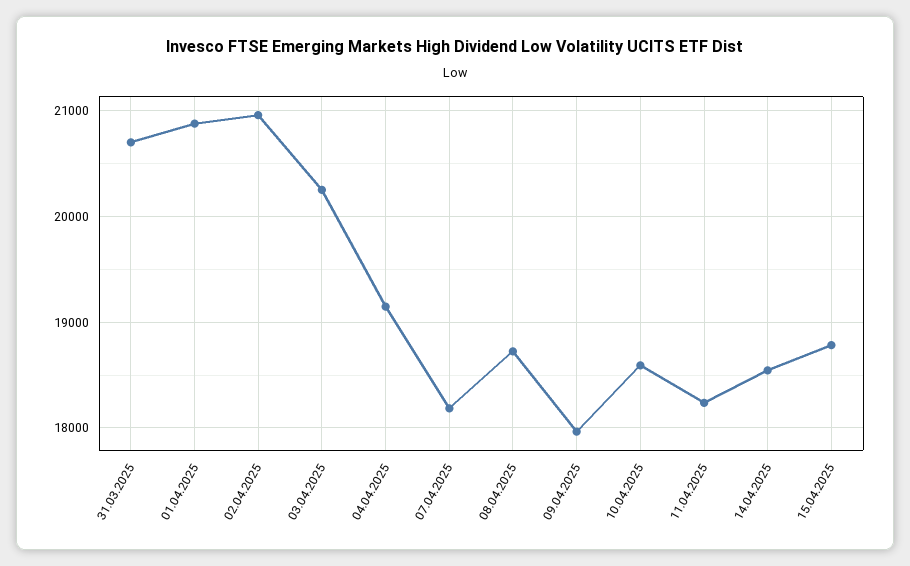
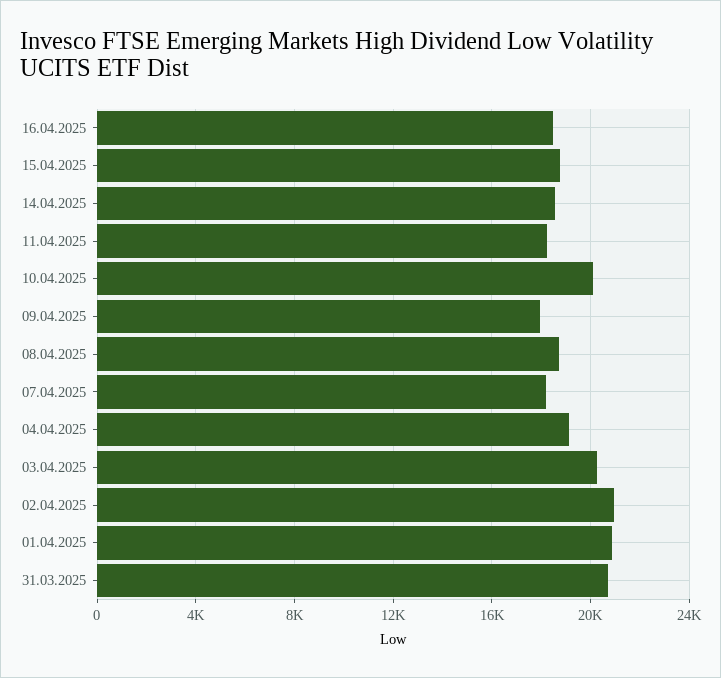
10.04.2025: 18600 -> 20000
16.04.2025: none -> 18500

